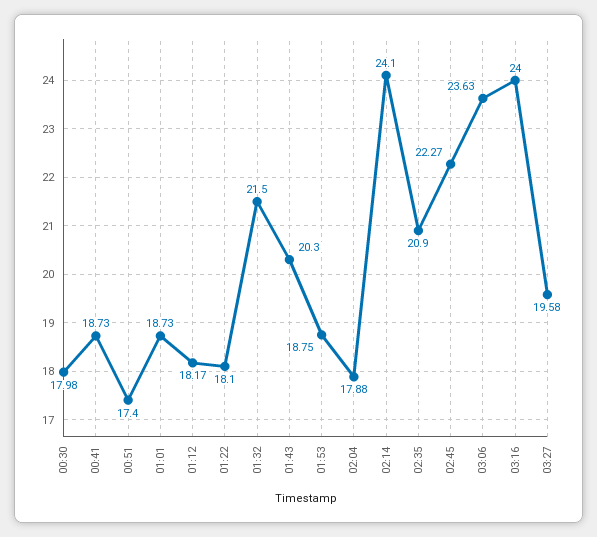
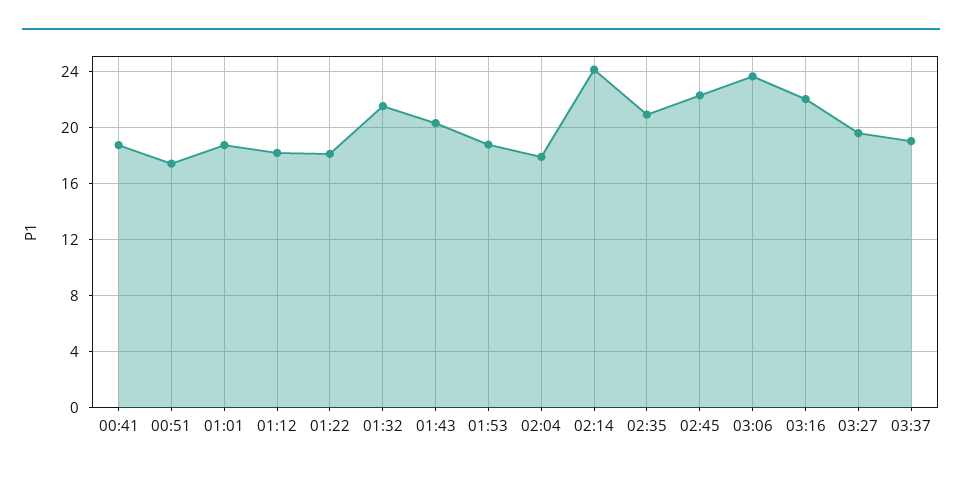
00:30: 17.98 -> none
03:16: 24 -> 22
03:37: none -> 19

